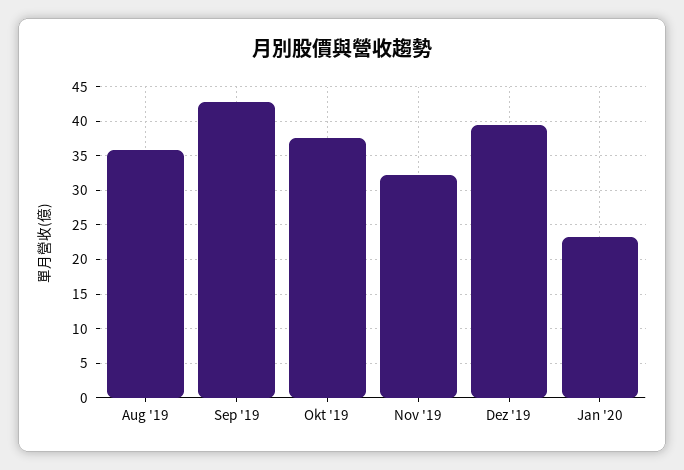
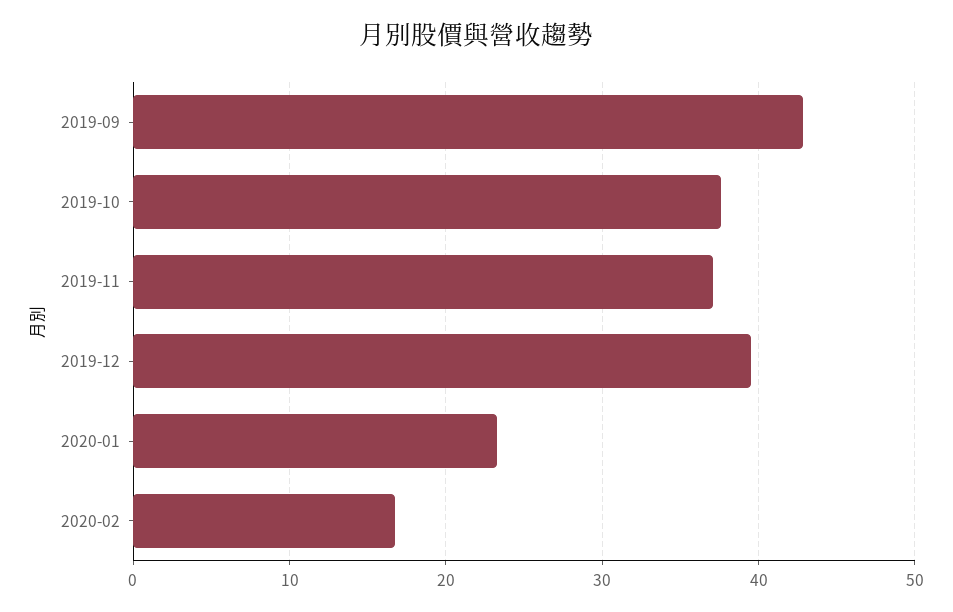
Aug '19: 36 -> none
Nov '19: 32 -> 37
2020-02: none -> 17

